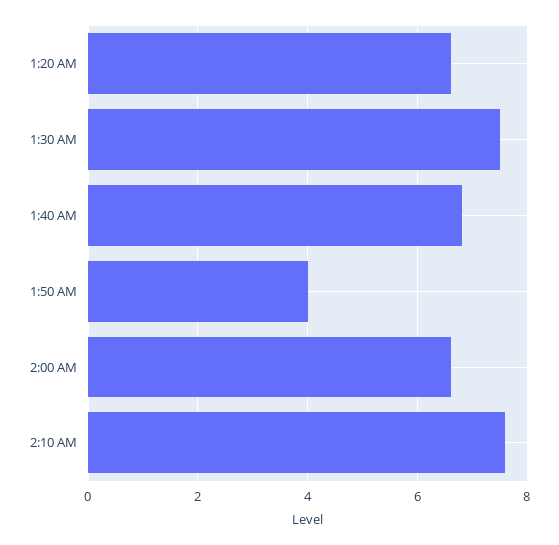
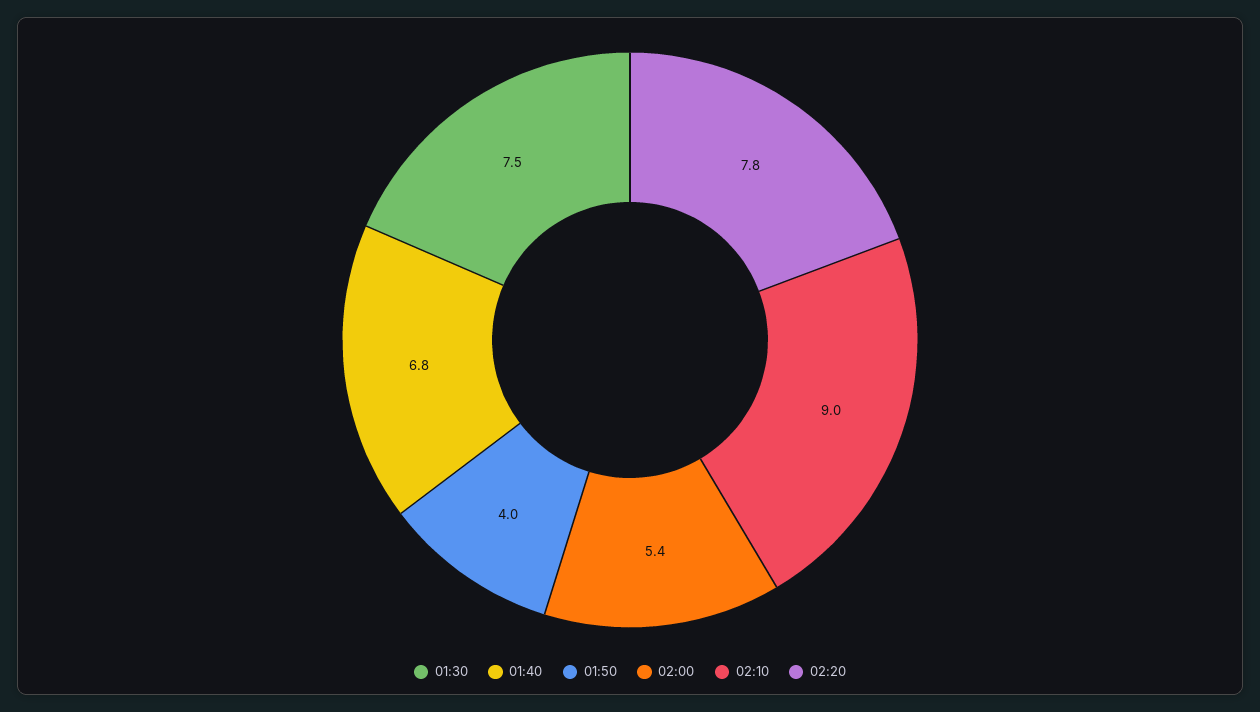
1:20 AM: 6.5 -> none
2:00 AM: 6.5 -> 5.4
2:10 AM: 7.5 -> 9
02:20: none -> 7.8

